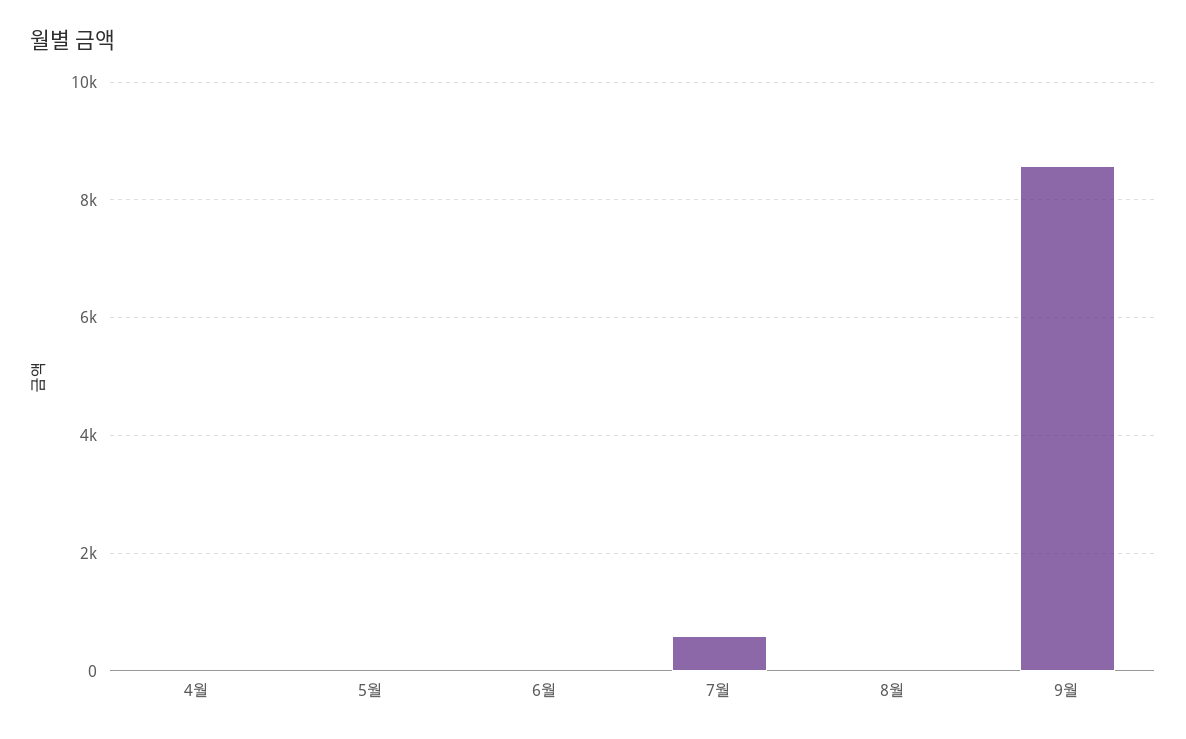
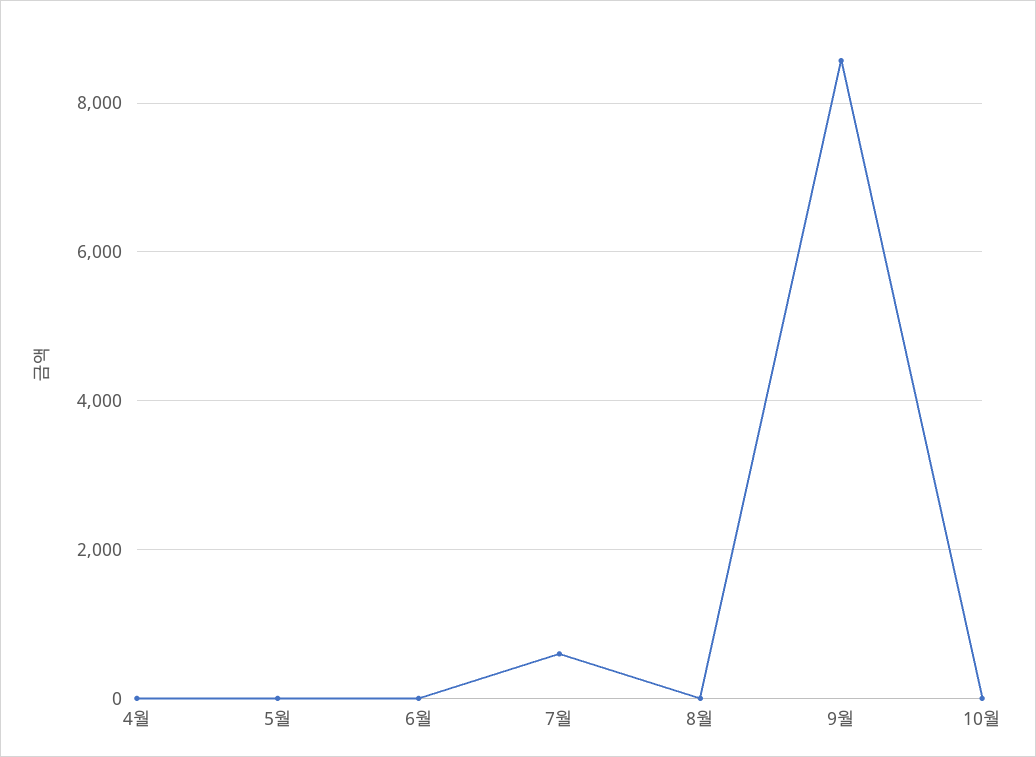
10월: none -> 0

